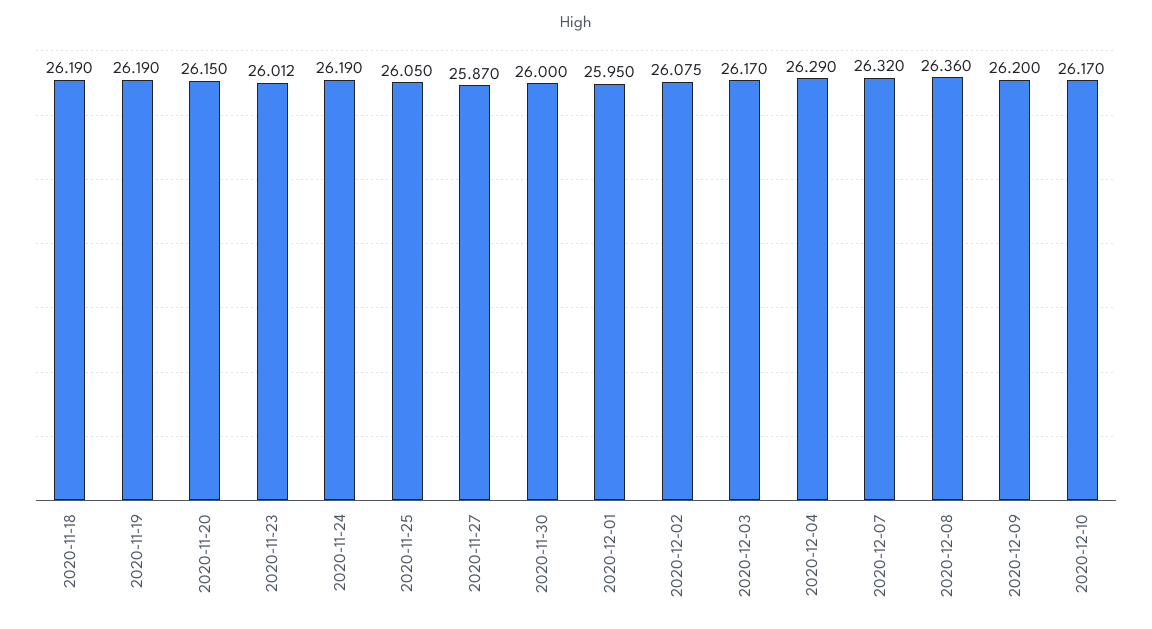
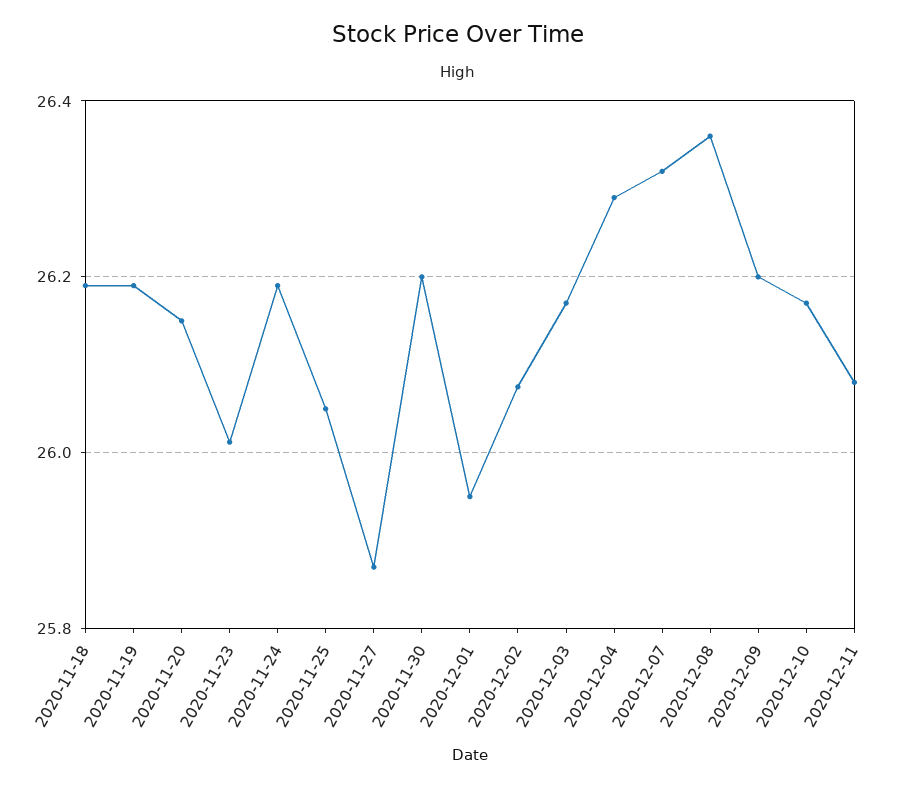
2020-11-30: 26 -> 26.2
2020-12-11: none -> 26.08

